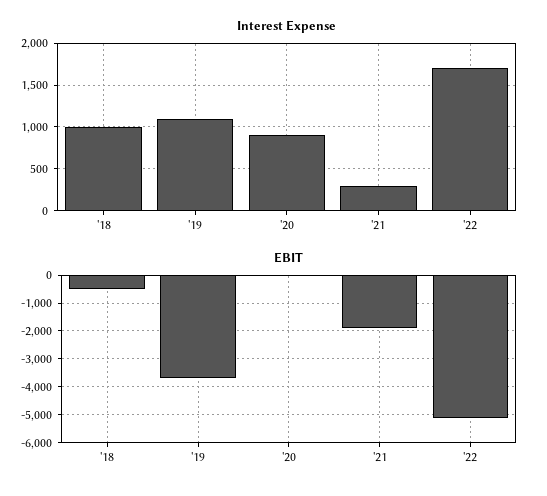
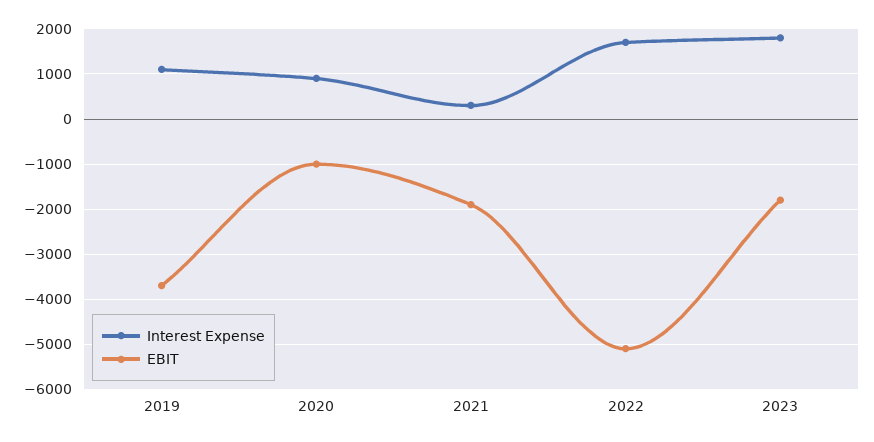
Interest Expense, '18: 1000 -> none
EBIT, '18: -500 -> none
EBIT, '20: 0 -> -1000
Interest Expense, 2023: none -> 1800
EBIT, 2023: none -> -1800

